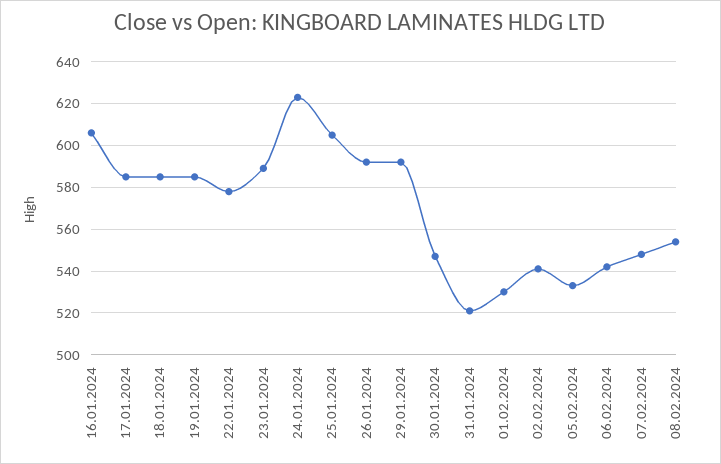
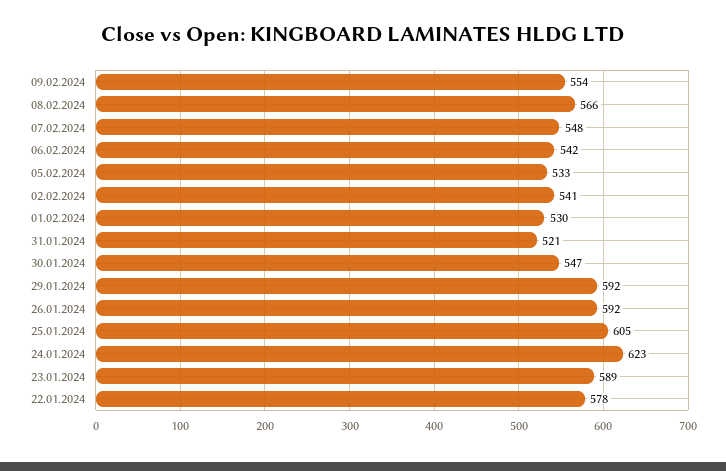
16.01.2024: 605 -> none
17.01.2024: 585 -> none
18.01.2024: 585 -> none
19.01.2024: 585 -> none
08.02.2024: 555 -> 566
09.02.2024: none -> 554

